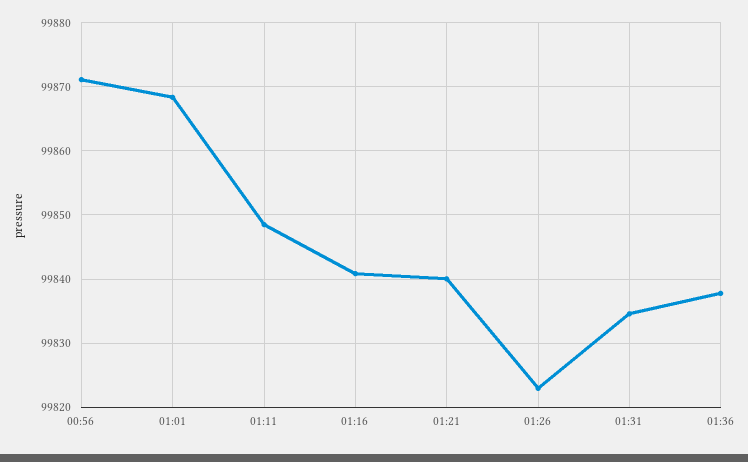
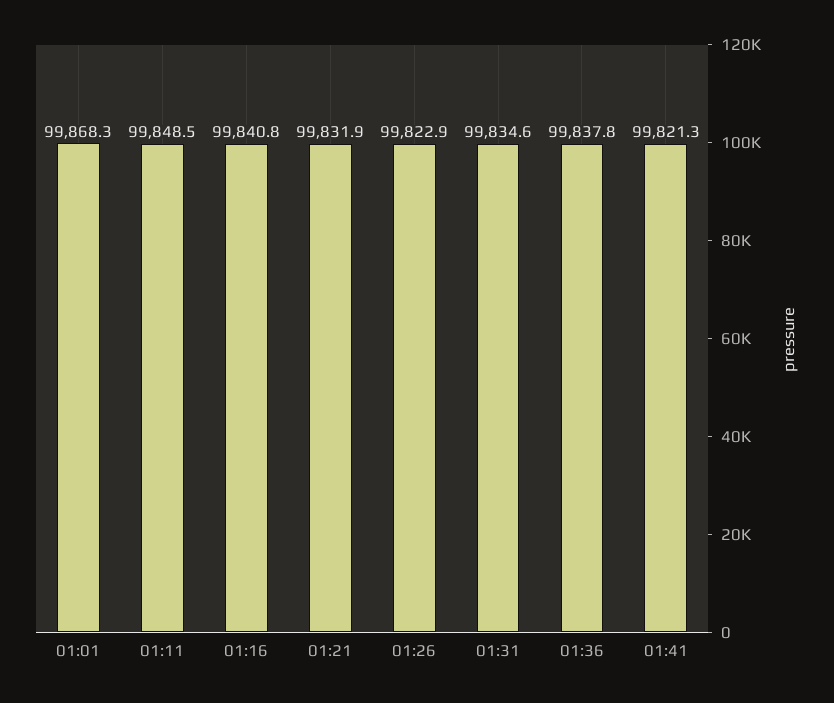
00:56: 99871 -> none
01:21: 99840 -> 99831.9
01:41: none -> 99821.3

